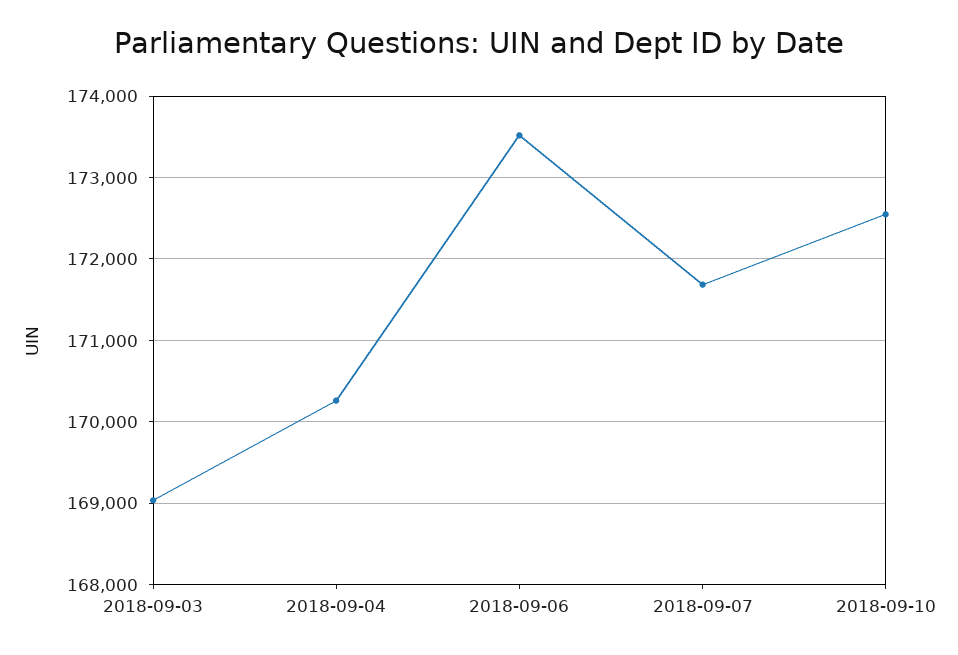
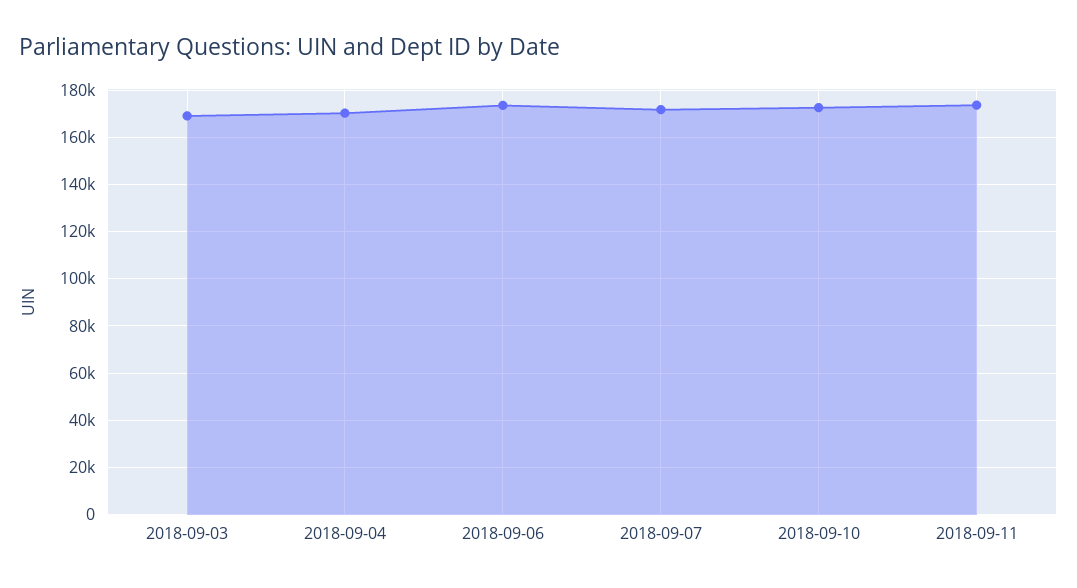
2018-09-11: none -> 175000

